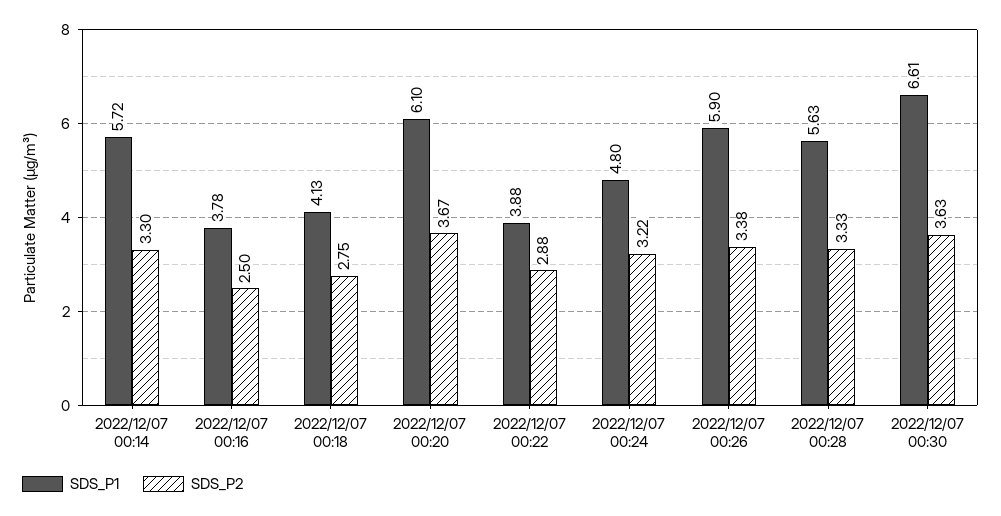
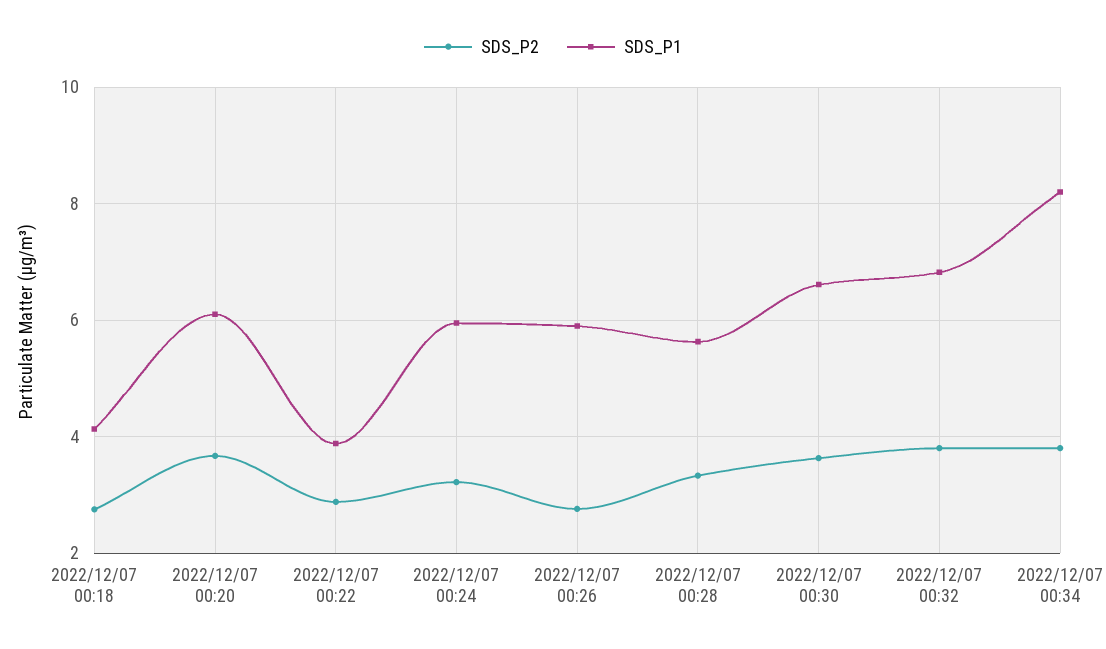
SDS_P1, 2022/12/07 00:14: 5.72 -> none
SDS_P2, 2022/12/07 00:14: 3.3 -> none
SDS_P1, 2022/12/07 00:16: 3.78 -> none
SDS_P2, 2022/12/07 00:16: 2.5 -> none
SDS_P1, 2022/12/07 00:24: 4.8 -> 6
SDS_P2, 2022/12/07 00:26: 3.38 -> 2.8
SDS_P2, 2022/12/07 00:32: none -> 3.8
SDS_P1, 2022/12/07 00:32: none -> 6.8
SDS_P2, 2022/12/07 00:34: none -> 3.8
SDS_P1, 2022/12/07 00:34: none -> 8.2

